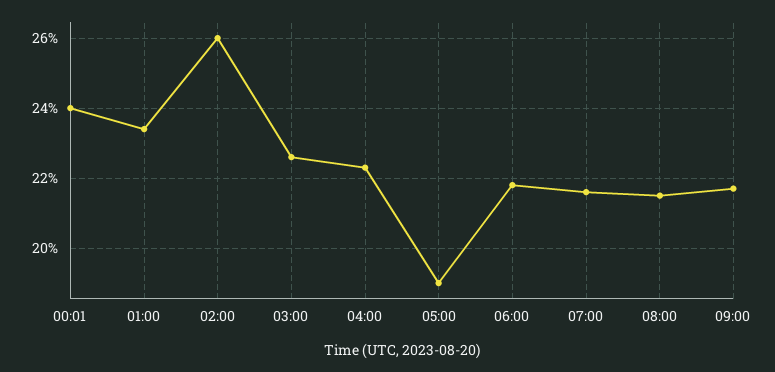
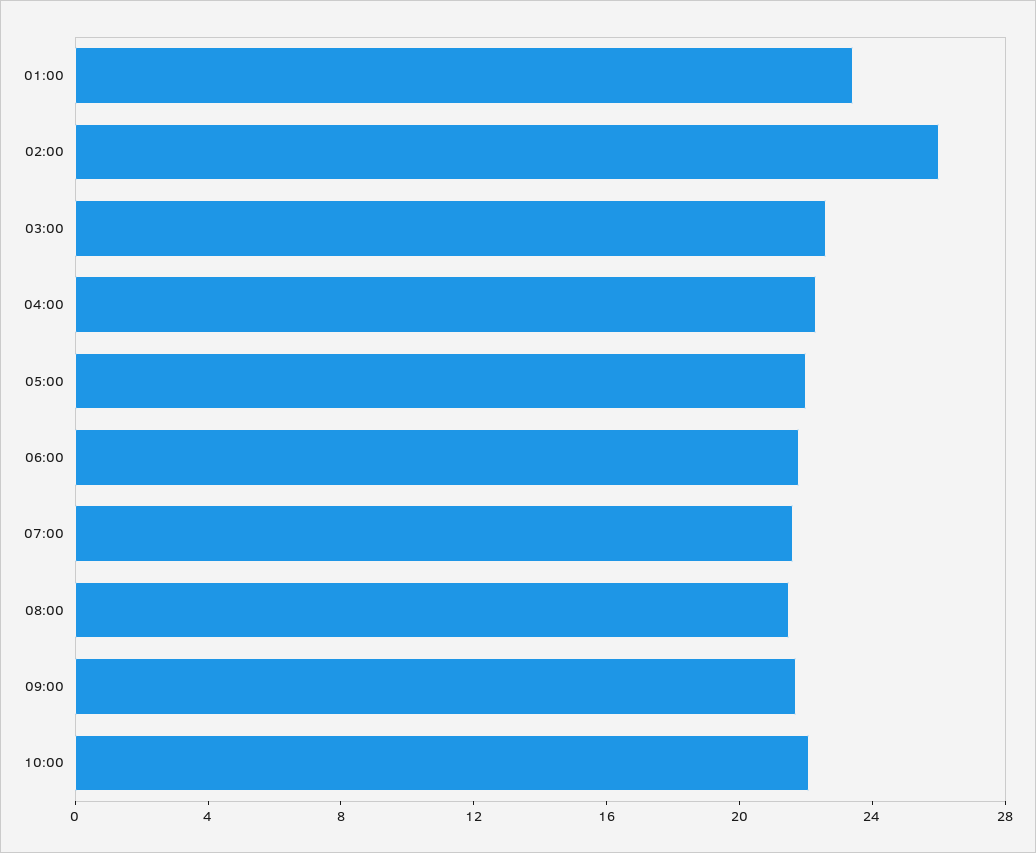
00:01: 24 -> none
05:00: 19 -> 22
10:00: none -> 22

